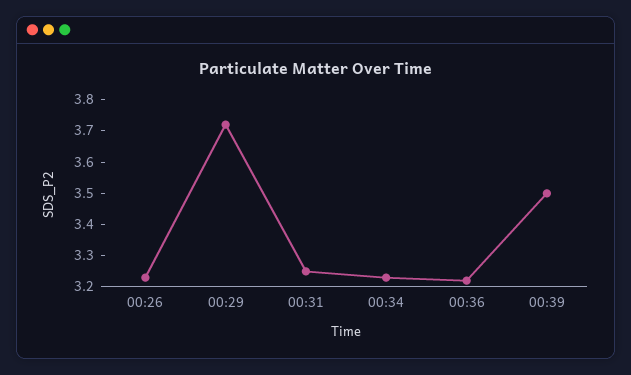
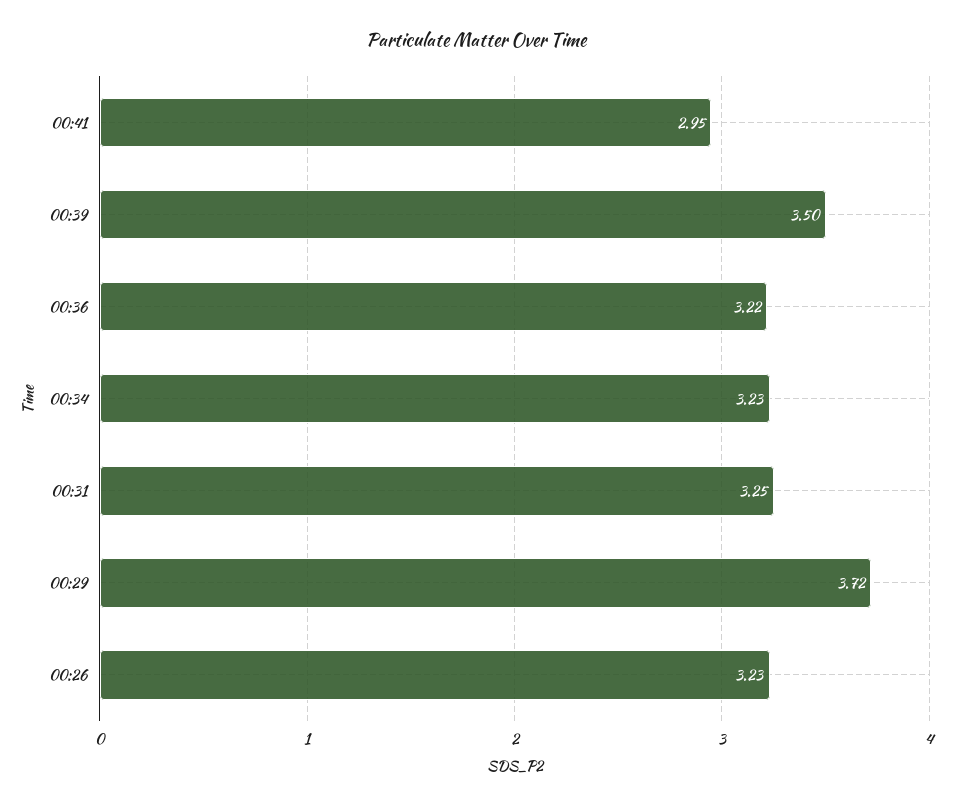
00:41: none -> 2.95

